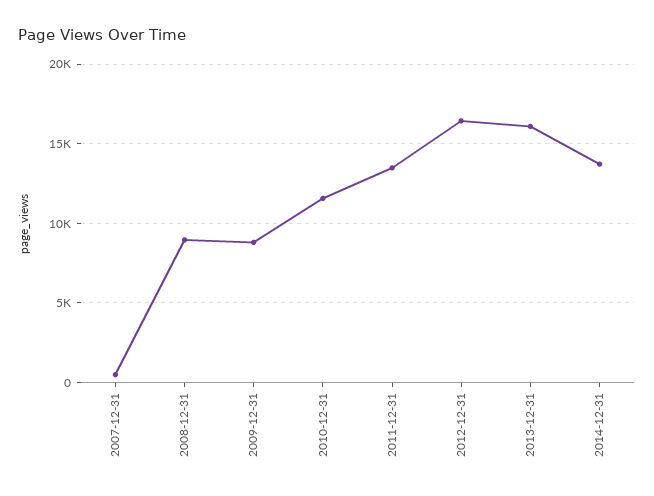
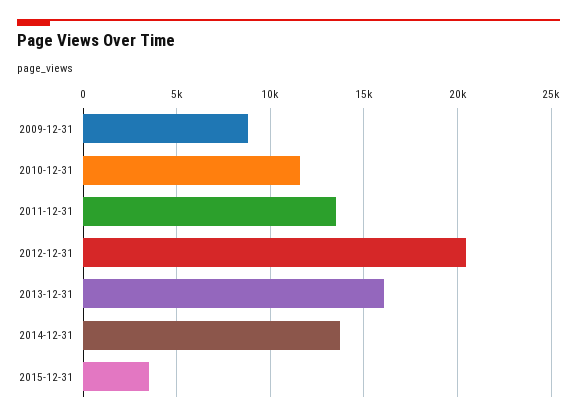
2007-12-31: 500 -> none
2008-12-31: 9000 -> none
2012-12-31: 16500 -> 20500
2015-12-31: none -> 3500

